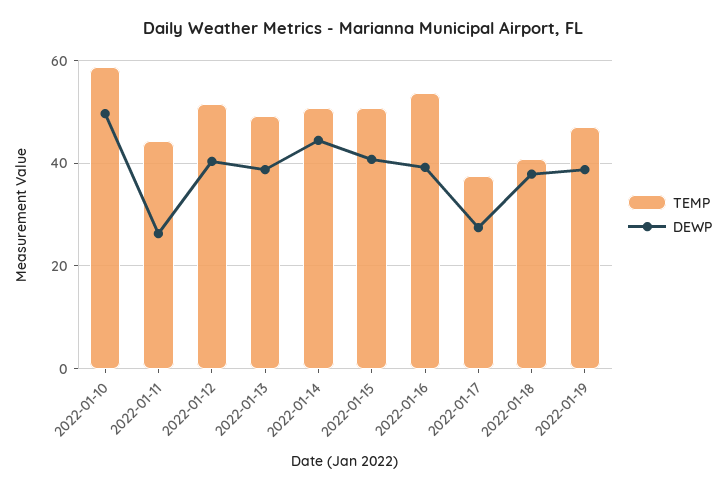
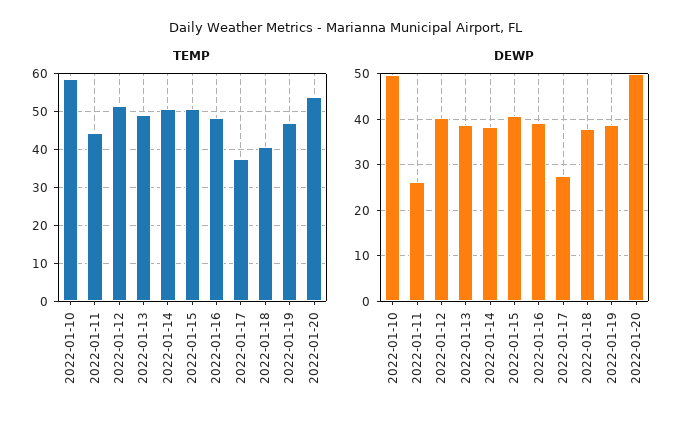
DEWP, 2022-01-14: 44 -> 38
TEMP, 2022-01-16: 54 -> 48
TEMP, 2022-01-20: none -> 54
DEWP, 2022-01-20: none -> 50

